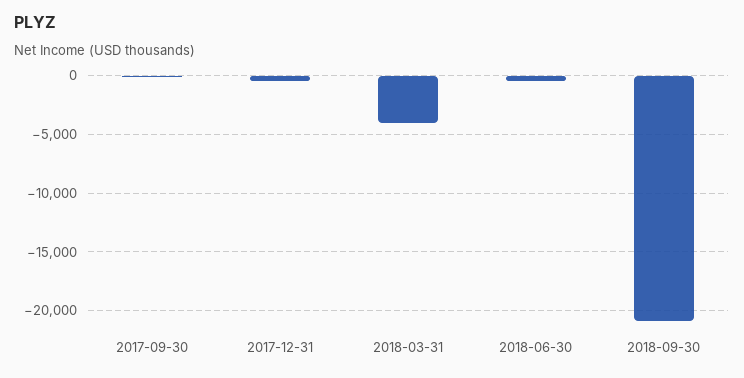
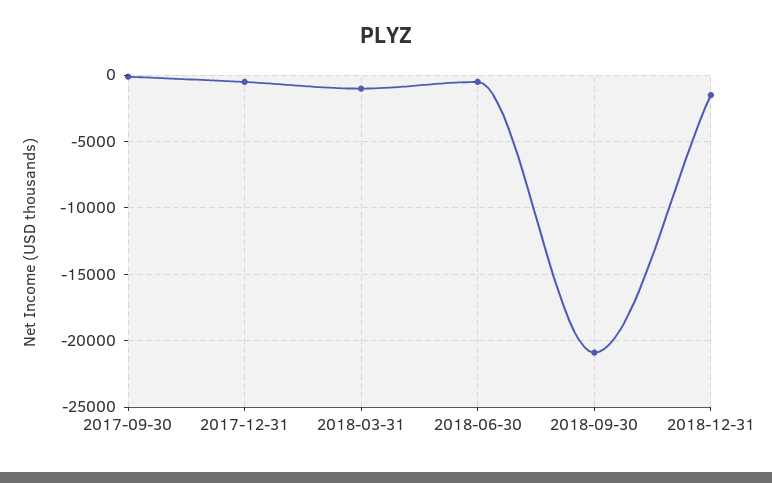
2018-03-31: -4000 -> -1000
2018-12-31: none -> -1500

